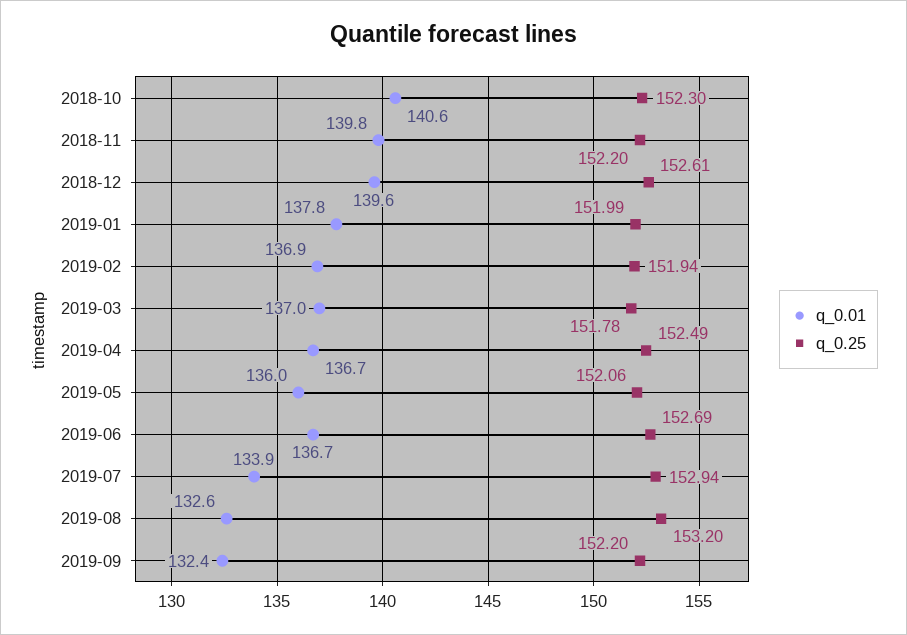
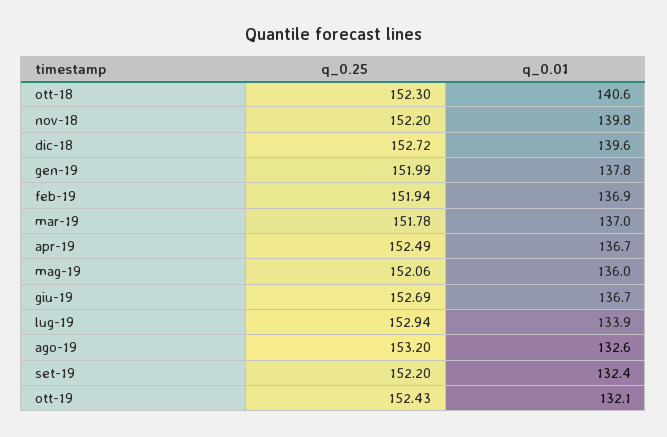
q_0.25, 2018-12: 152.61 -> 152.72
q_0.25, ott-19: none -> 152.43
q_0.01, ott-19: none -> 132.1

